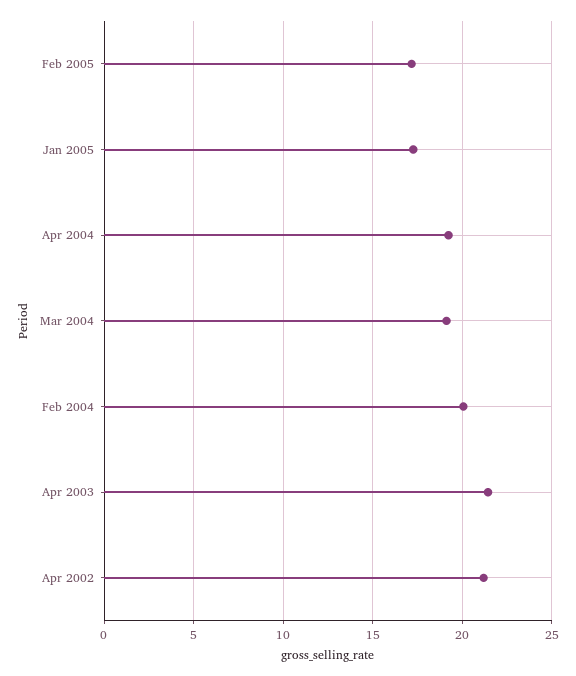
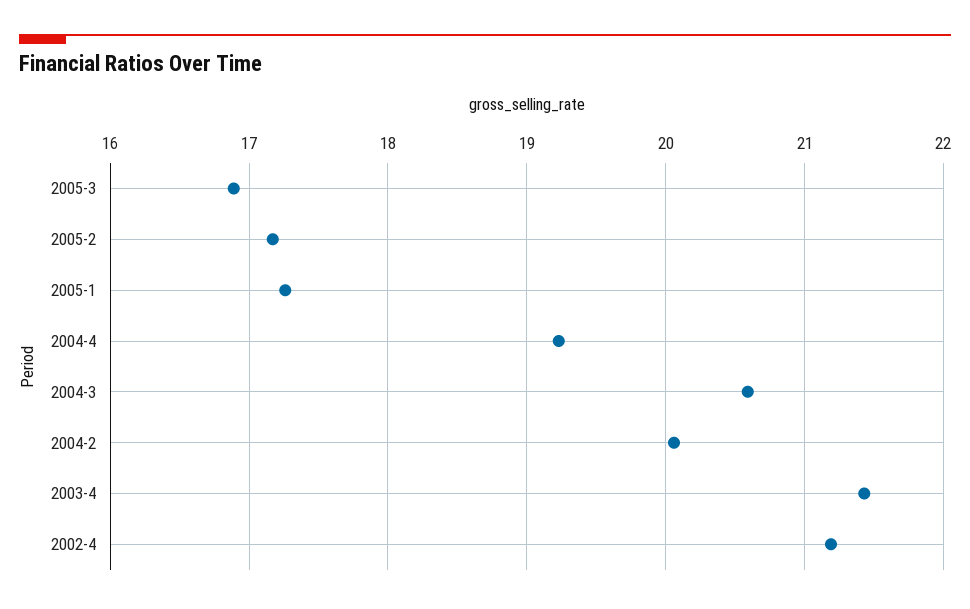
Mar 2004: 19 -> 20.6
2005-3: none -> 16.9

